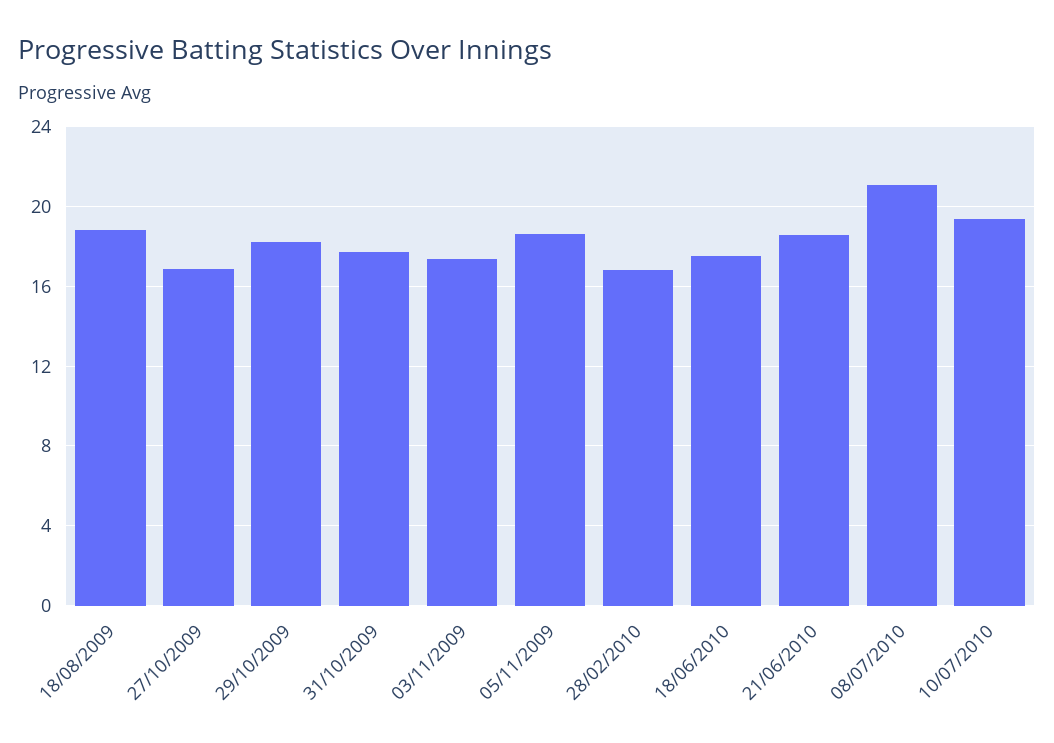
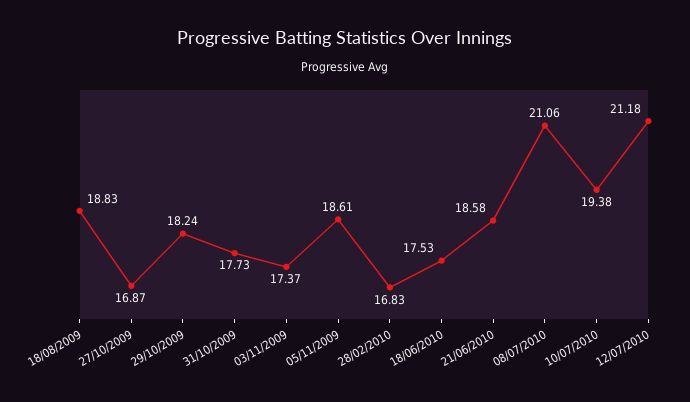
12/07/2010: none -> 21.18

